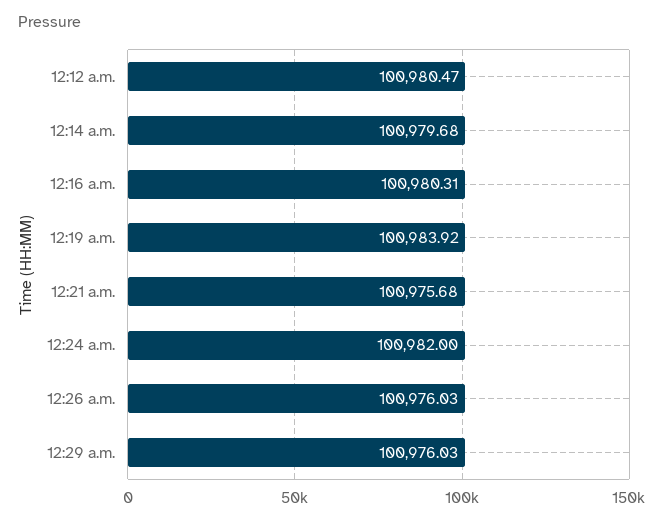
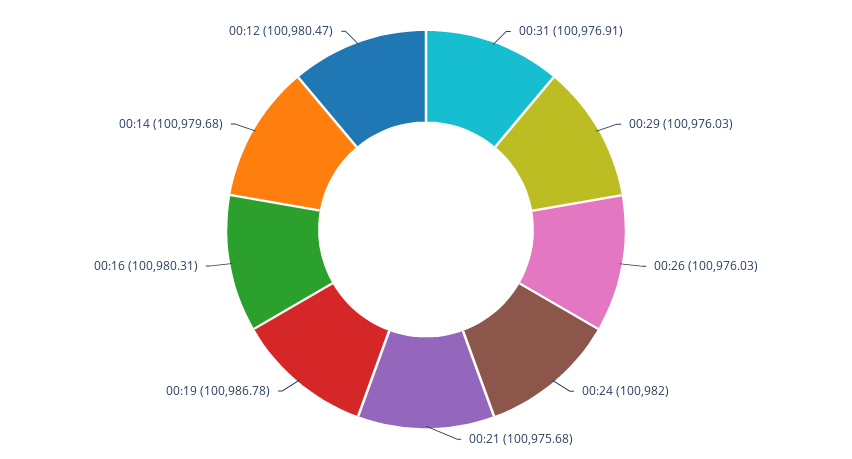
12:19 a.m.: 100983.92 -> 100986.78
00:31: none -> 100976.91

